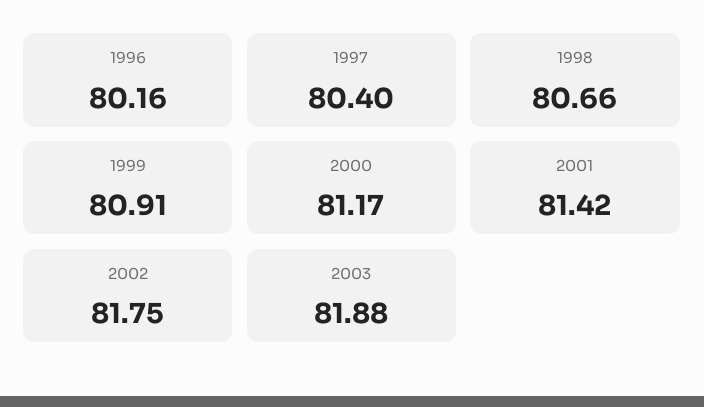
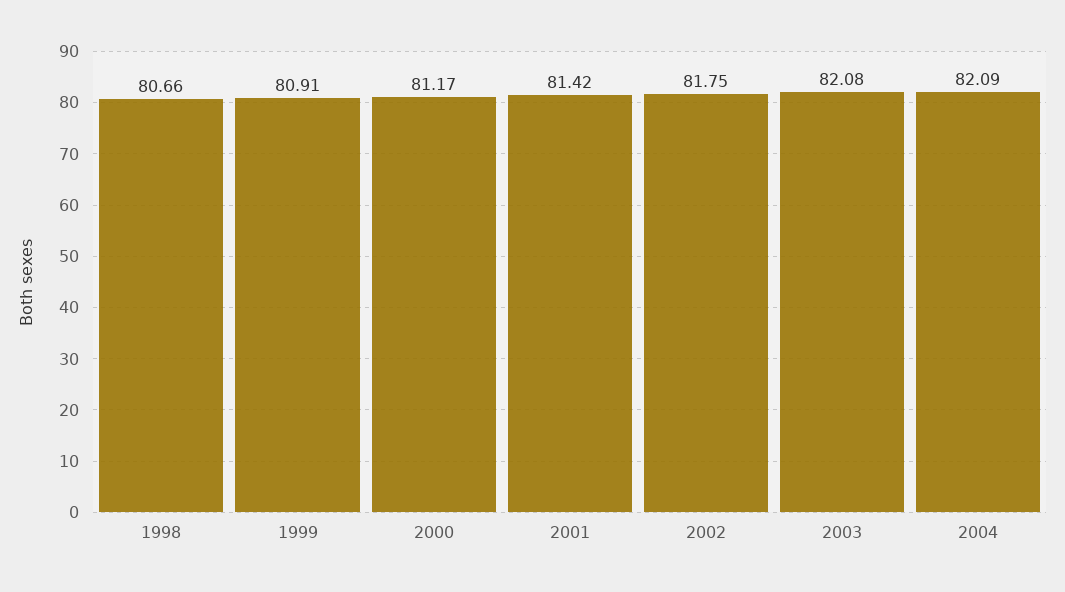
1996: 80.16 -> none
1997: 80.4 -> none
2003: 81.88 -> 82.08
2004: none -> 82.09

